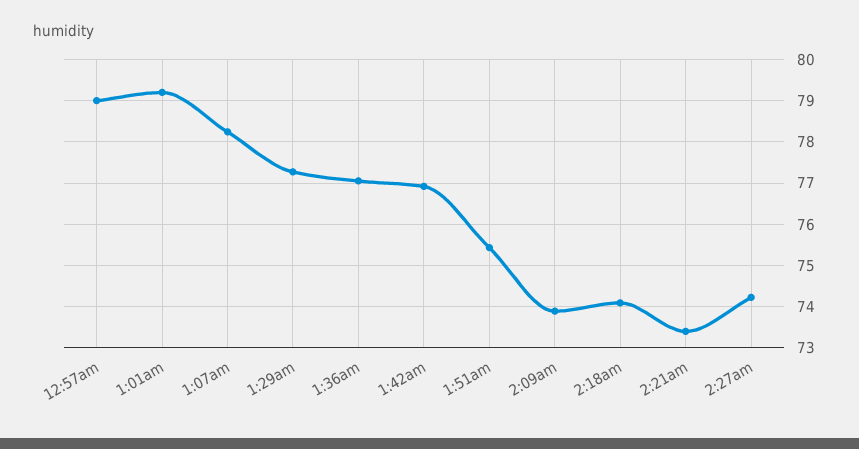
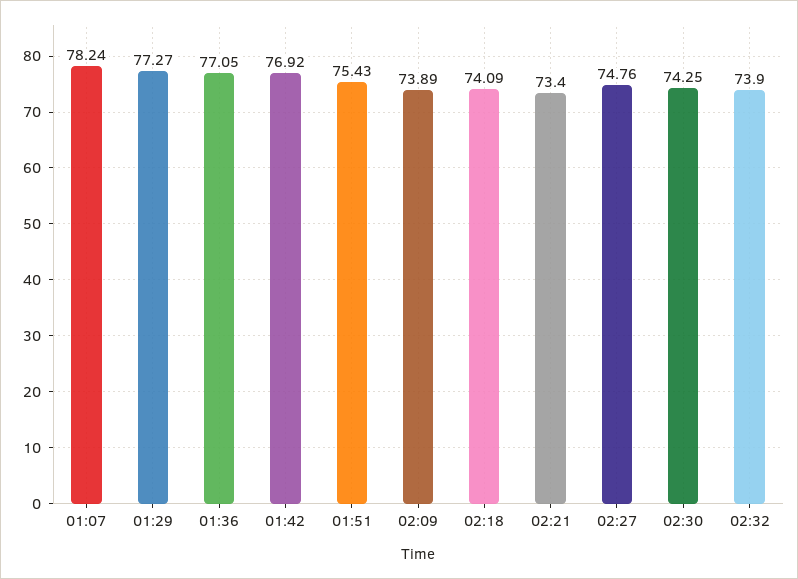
12:57am: 79 -> none
1:01am: 79.2 -> none
2:27am: 74.2 -> 74.76
02:30: none -> 74.25
02:32: none -> 73.9

